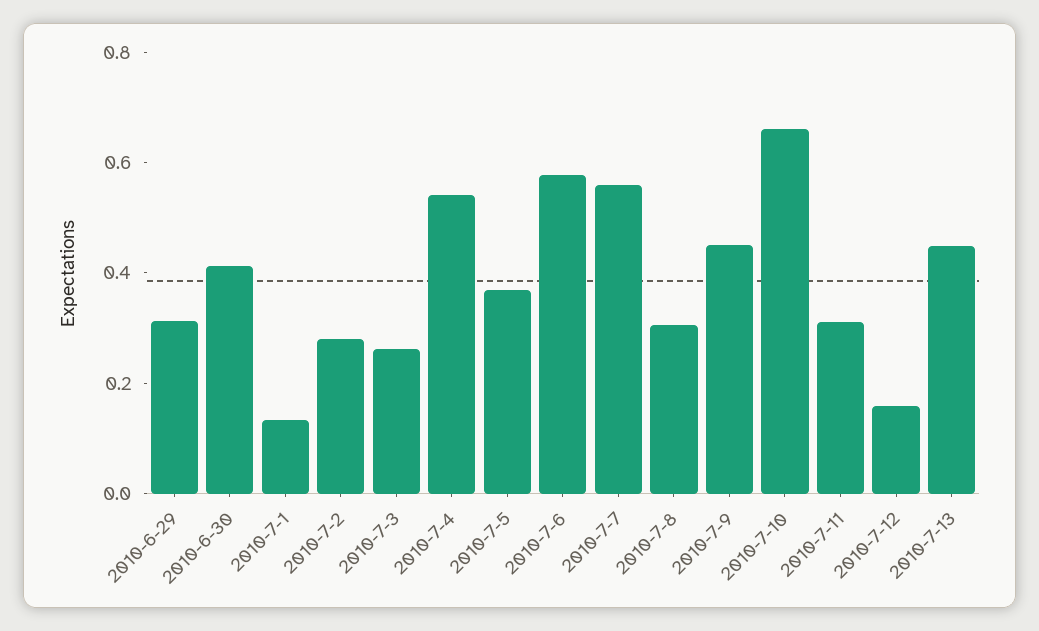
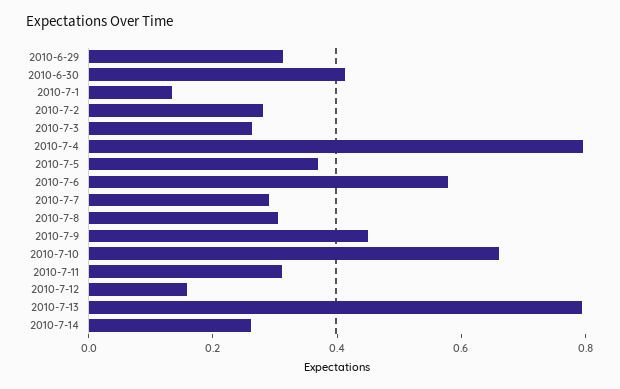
2010-7-4: 0.55 -> 0.8
2010-7-7: 0.55 -> 0.3
2010-7-13: 0.45 -> 0.8
2010-7-14: none -> 0.25

